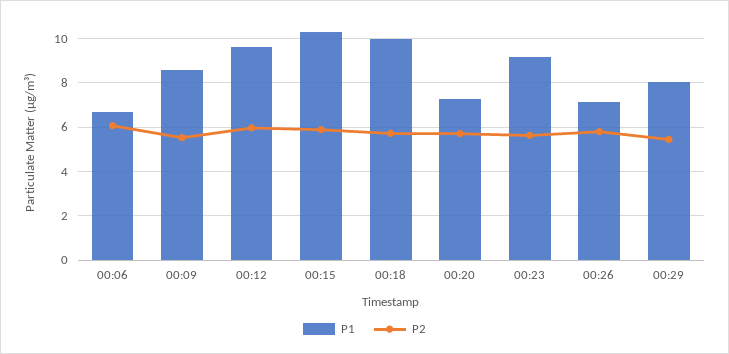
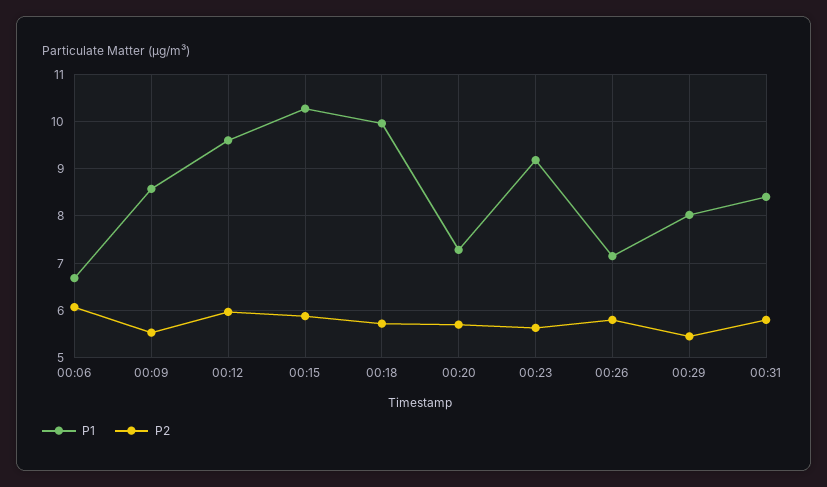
P1, 00:31: none -> 8.4
P2, 00:31: none -> 5.8

